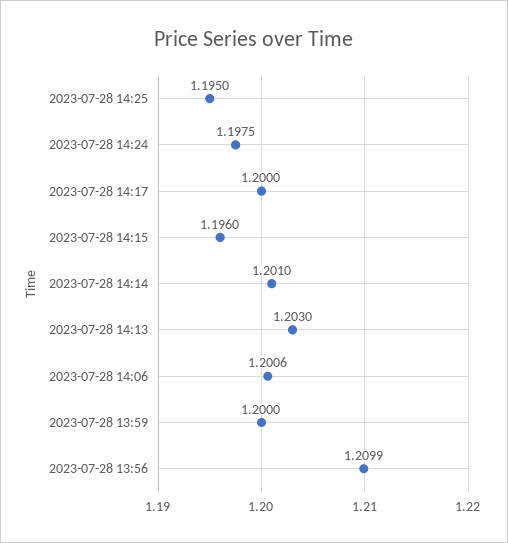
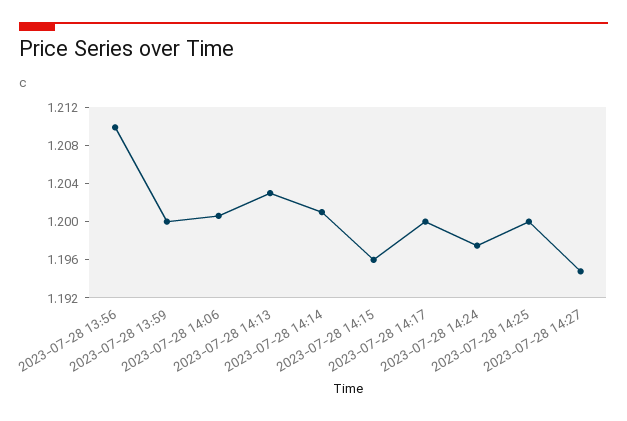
2023-07-28 14:25: 1.195 -> 1.2
2023-07-28 14:27: none -> 1.195

